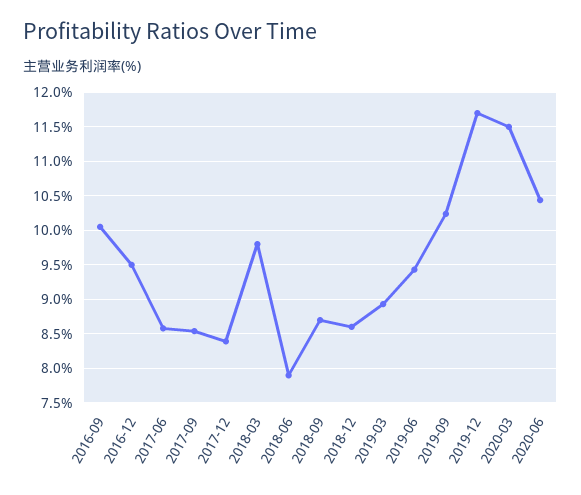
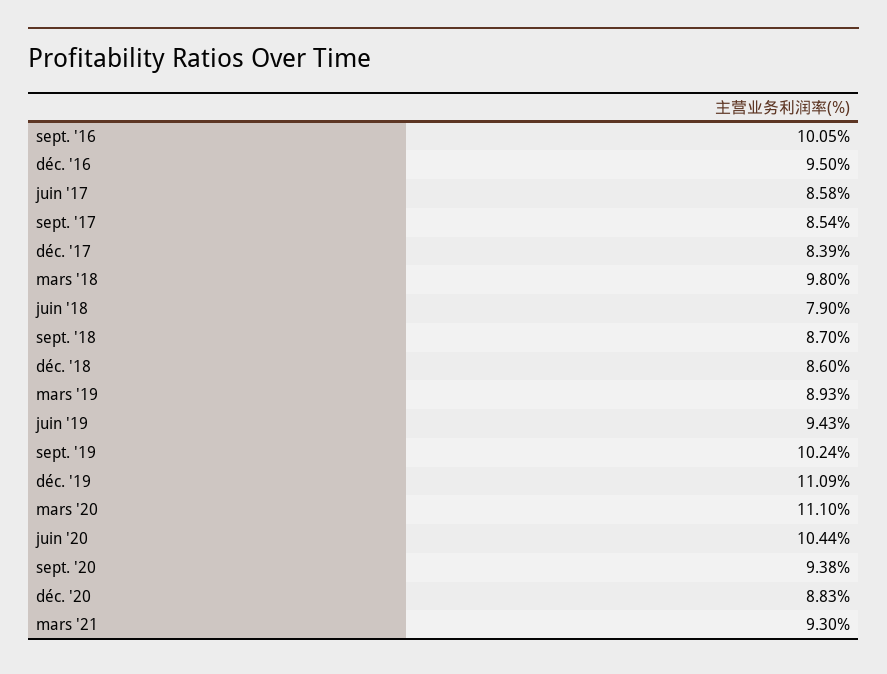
2019-12: 11.7 -> 11.09
2020-03: 11.5 -> 11.1
sept. '20: none -> 9.38
déc. '20: none -> 8.83
mars '21: none -> 9.3

